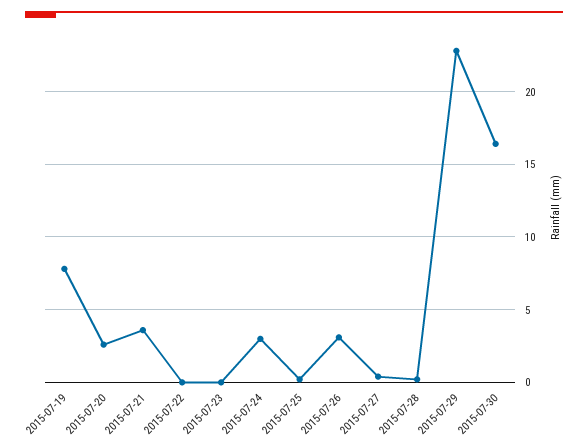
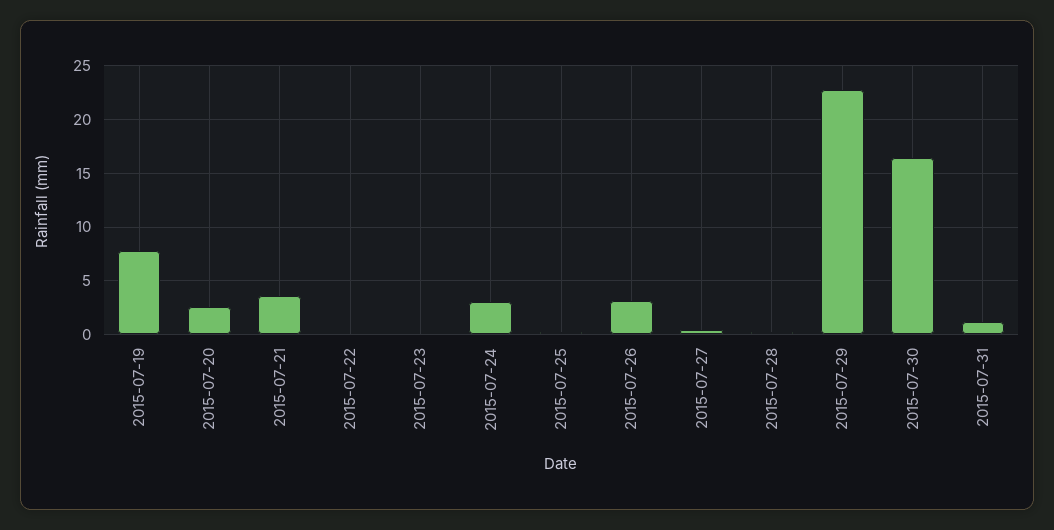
2015-07-31: none -> 1

